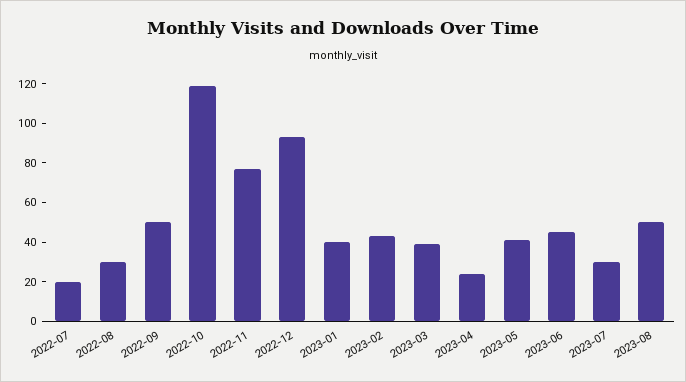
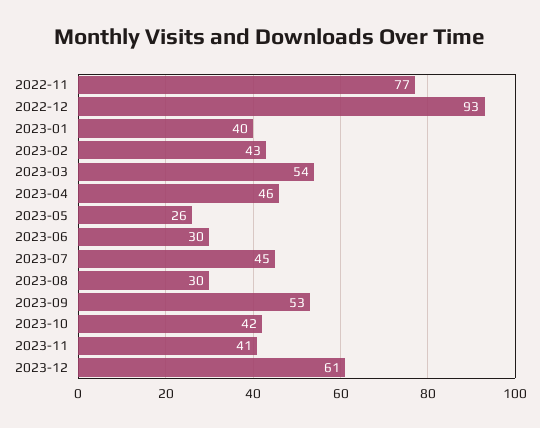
2022-07: 20 -> none
2022-08: 30 -> none
2022-09: 50 -> none
2022-10: 120 -> none
2023-03: 40 -> 54
2023-04: 25 -> 46
2023-05: 40 -> 26
2023-06: 45 -> 30
2023-07: 30 -> 45
2023-08: 50 -> 30
2023-09: none -> 53
2023-10: none -> 42
2023-11: none -> 41
2023-12: none -> 61

